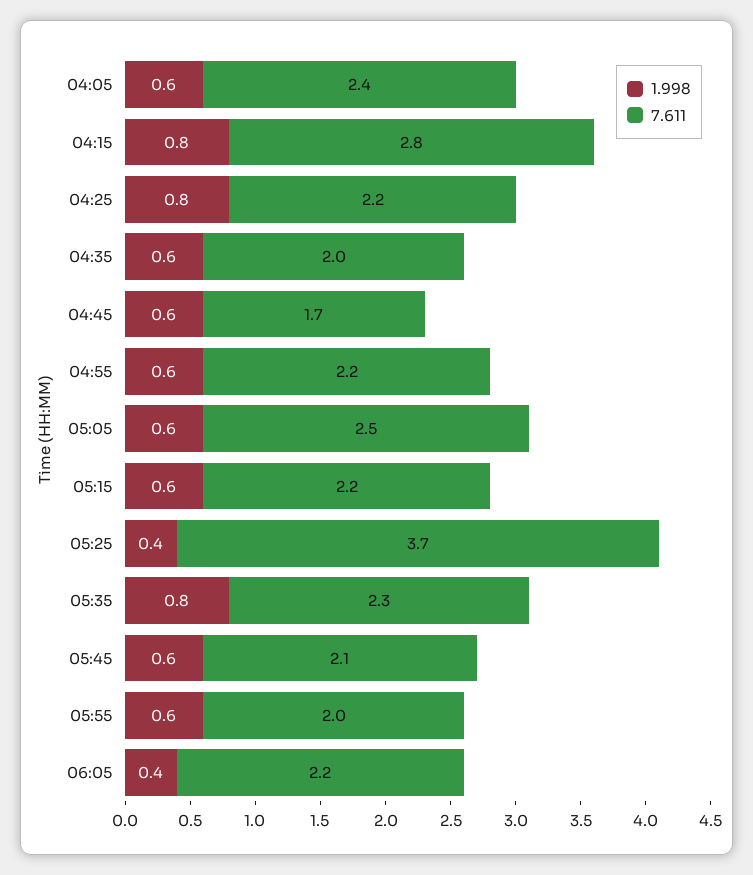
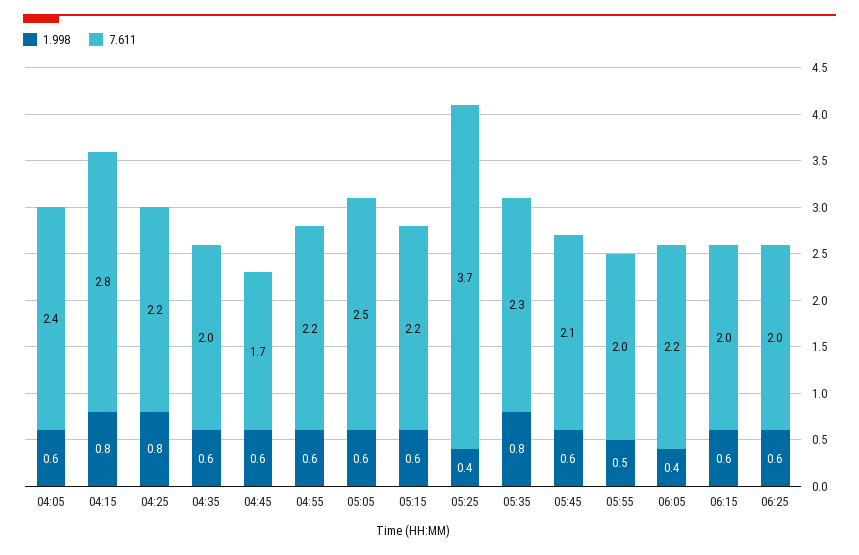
1.998, 05:55: 0.6 -> 0.5
1.998, 06:15: none -> 0.6
7.611, 06:15: none -> 2
1.998, 06:25: none -> 0.6
7.611, 06:25: none -> 2

